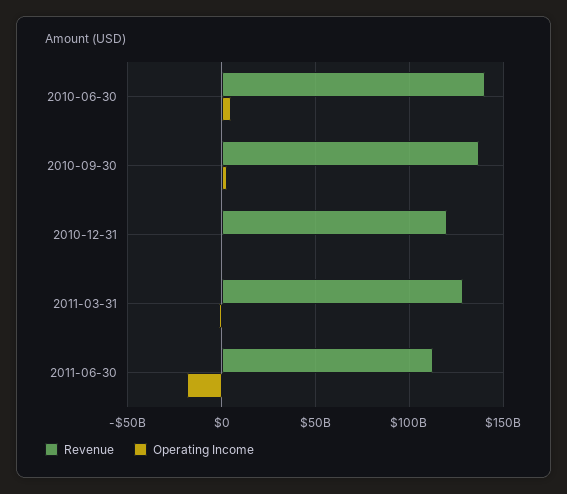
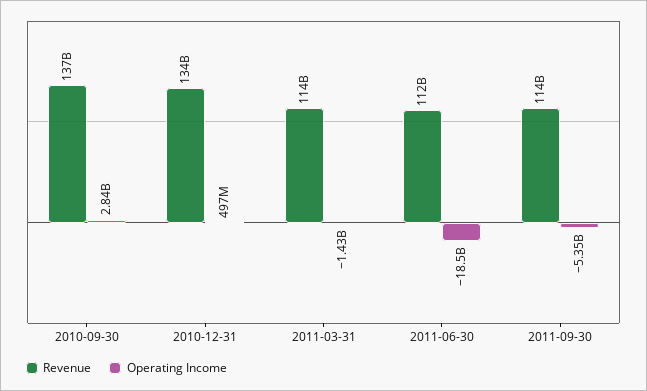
Revenue, 2010-06-30: 140000000000 -> none
Operating Income, 2010-06-30: 5000000000 -> none
Revenue, 2010-12-31: 120000000000 -> 134000000000
Revenue, 2011-03-31: 130000000000 -> 114000000000
Revenue, 2011-09-30: none -> 114000000000
Operating Income, 2011-09-30: none -> -5350000000

